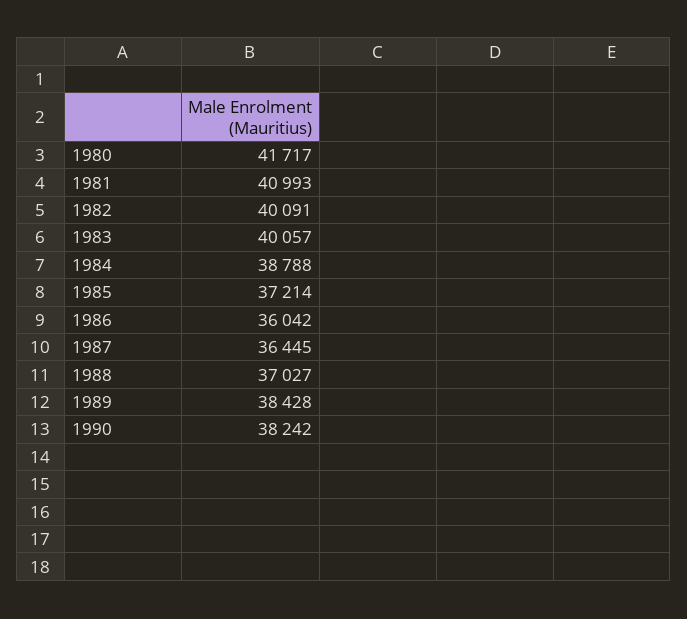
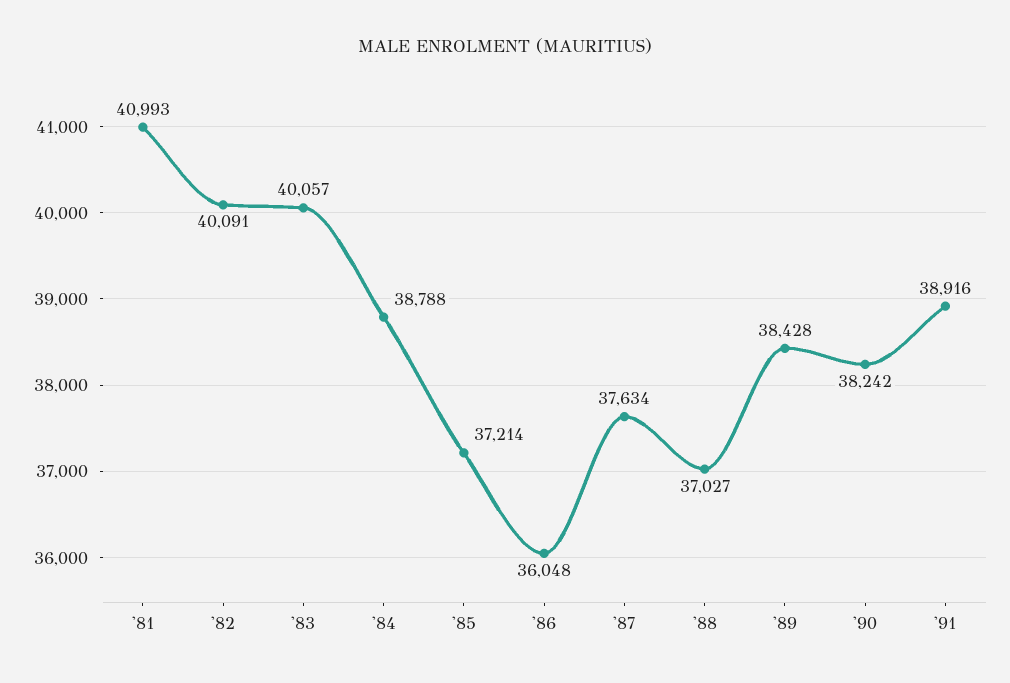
1980: 41717 -> none
1986: 36042 -> 36048
1987: 36445 -> 37634
'91: none -> 38916

